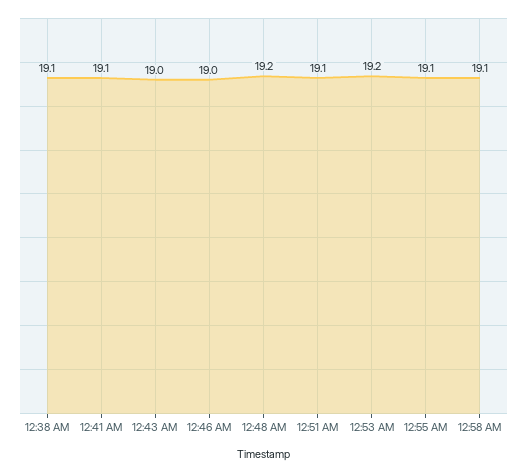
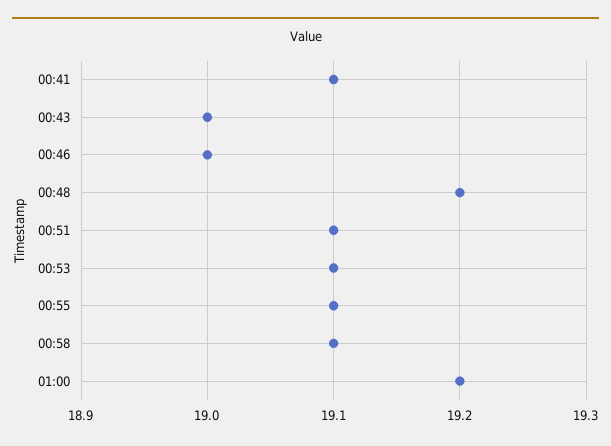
12:38 AM: 19.1 -> none
12:53 AM: 19.2 -> 19.1
01:00: none -> 19.2

